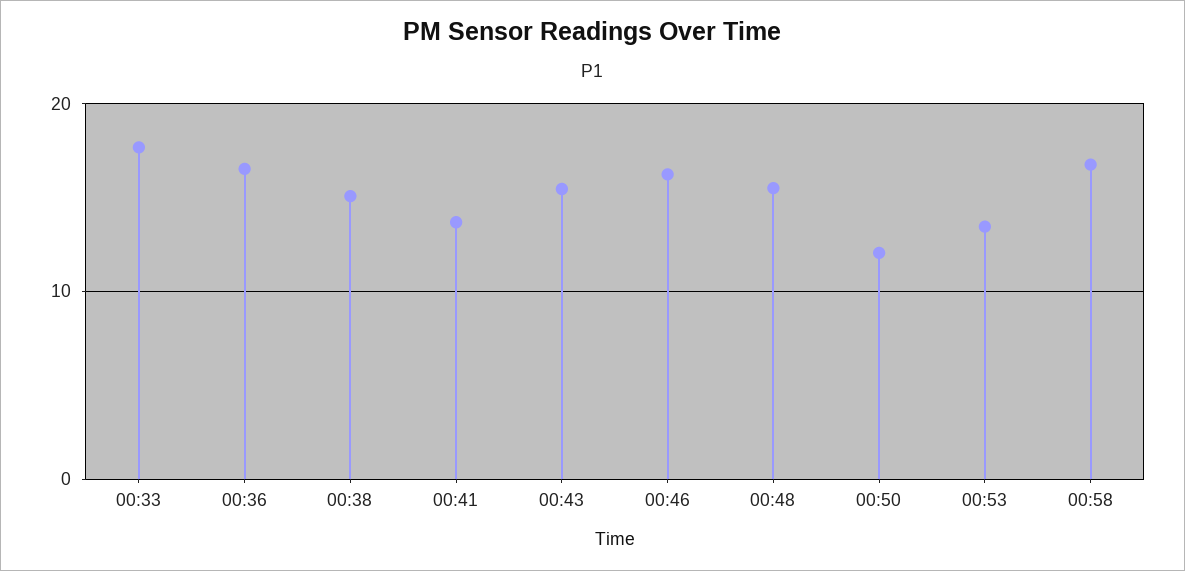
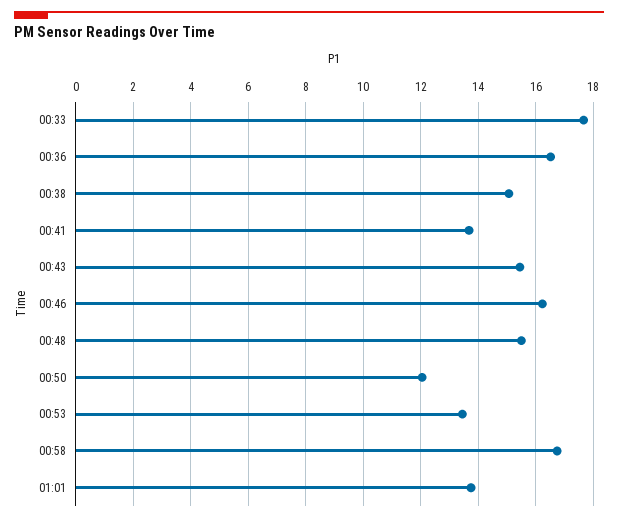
01:01: none -> 13.75

